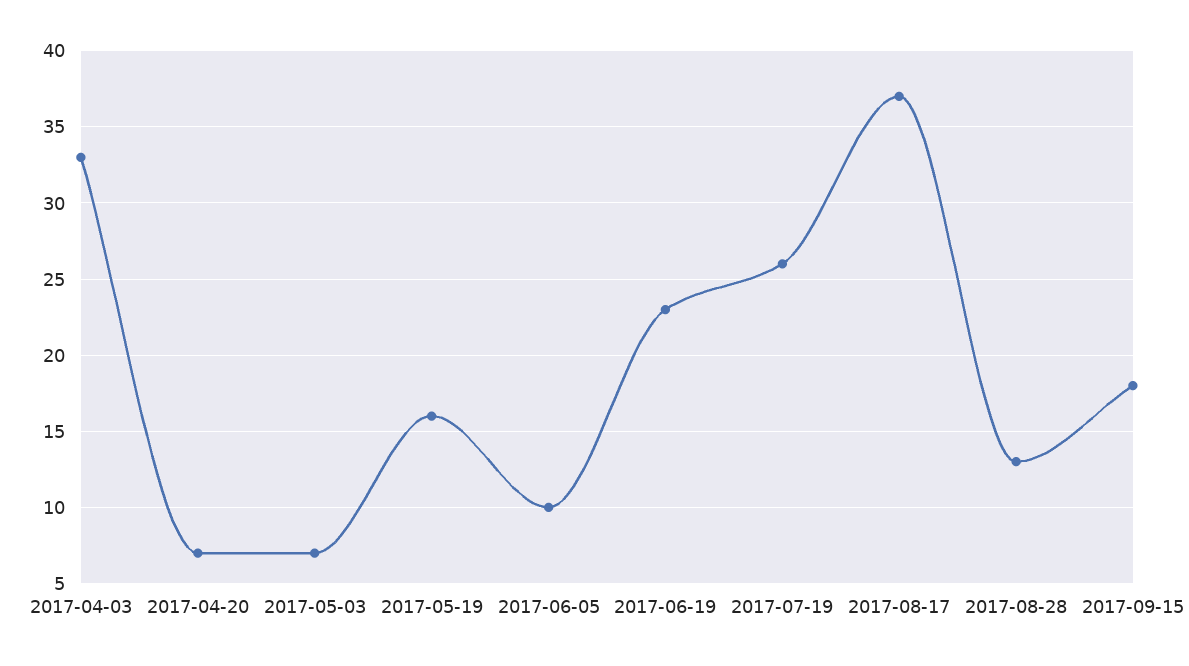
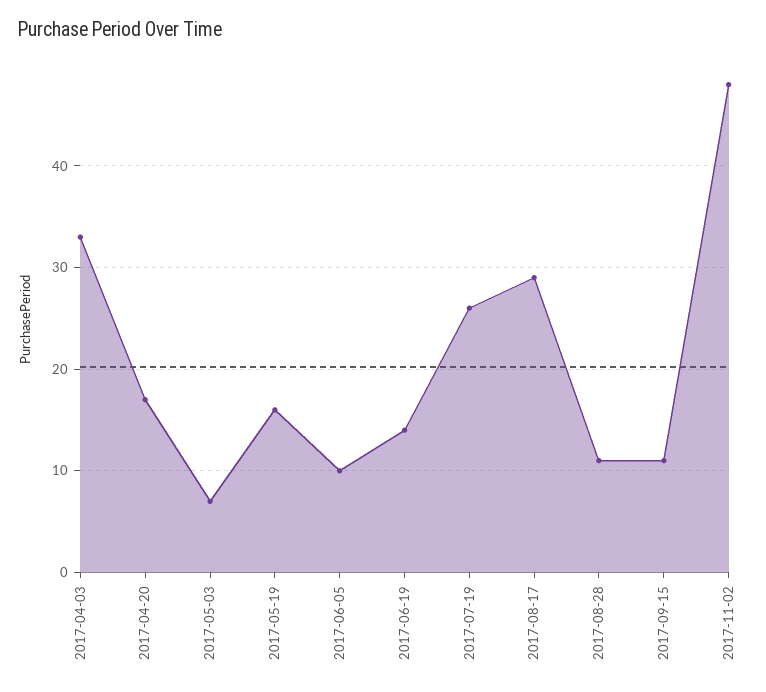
2017-04-20: 7 -> 17
2017-06-19: 23 -> 14
2017-08-17: 37 -> 29
2017-08-28: 13 -> 11
2017-09-15: 18 -> 11
2017-11-02: none -> 48

